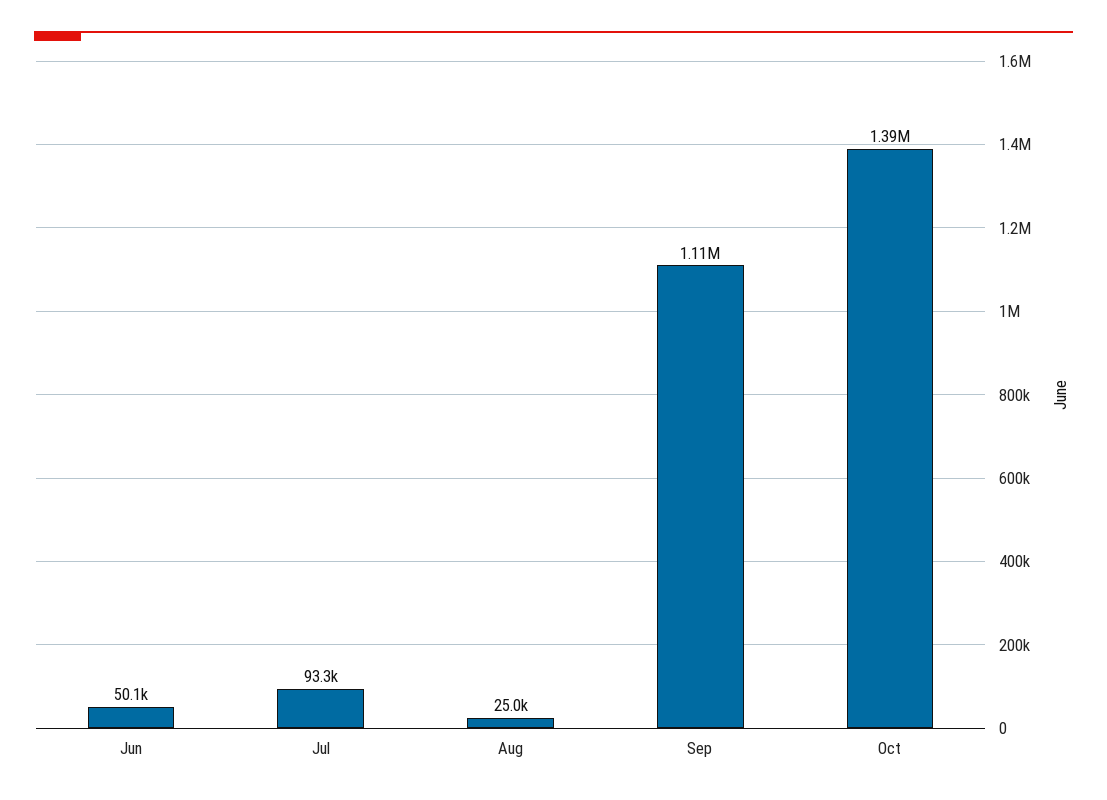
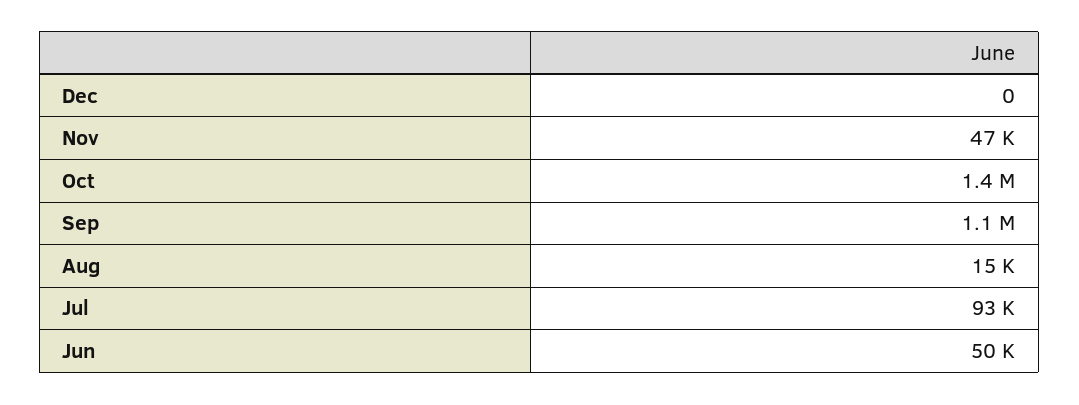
Aug: 25000 -> 15000
Dec: none -> 0
Nov: none -> 47000

